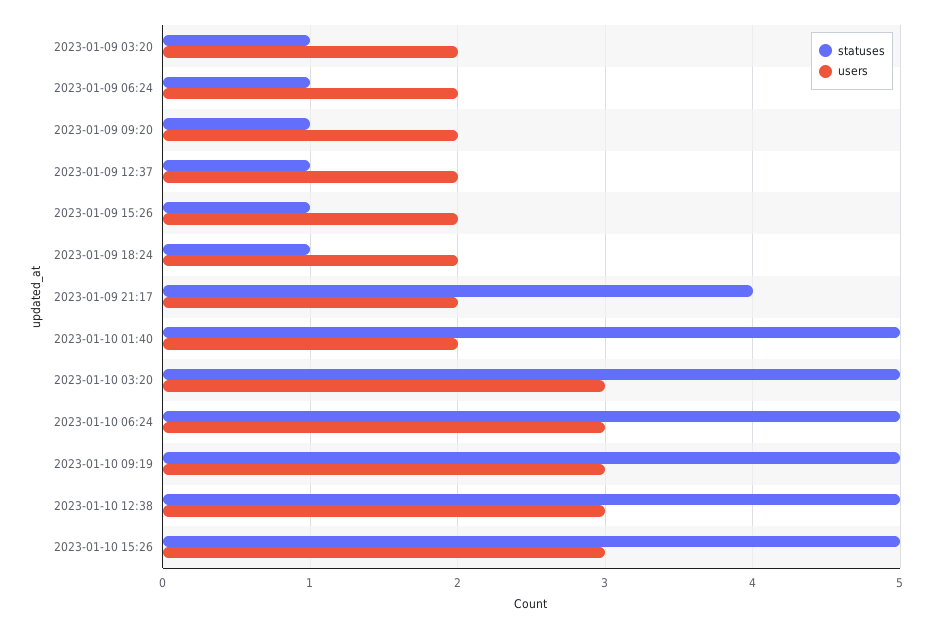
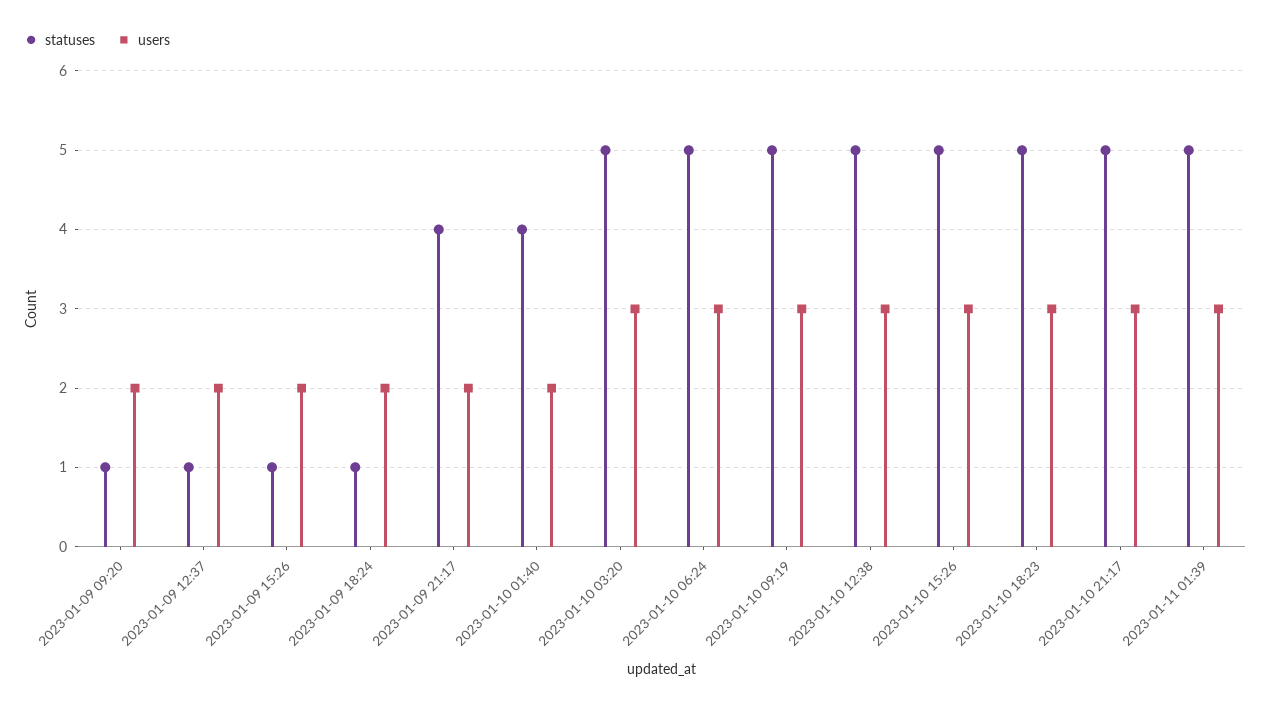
statuses, 2023-01-09 03:20: 1 -> none
users, 2023-01-09 03:20: 2 -> none
statuses, 2023-01-09 06:24: 1 -> none
users, 2023-01-09 06:24: 2 -> none
statuses, 2023-01-10 01:40: 5 -> 4
statuses, 2023-01-10 18:23: none -> 5
users, 2023-01-10 18:23: none -> 3
statuses, 2023-01-10 21:17: none -> 5
users, 2023-01-10 21:17: none -> 3
statuses, 2023-01-11 01:39: none -> 5
users, 2023-01-11 01:39: none -> 3

